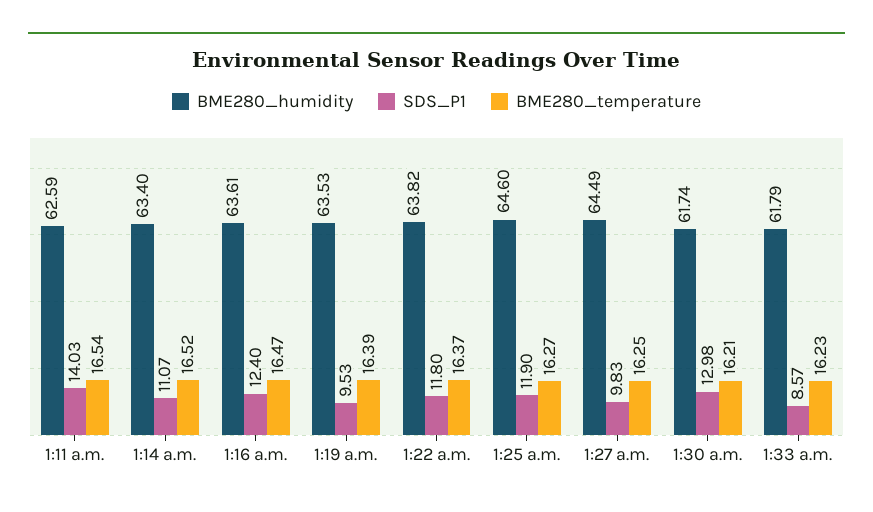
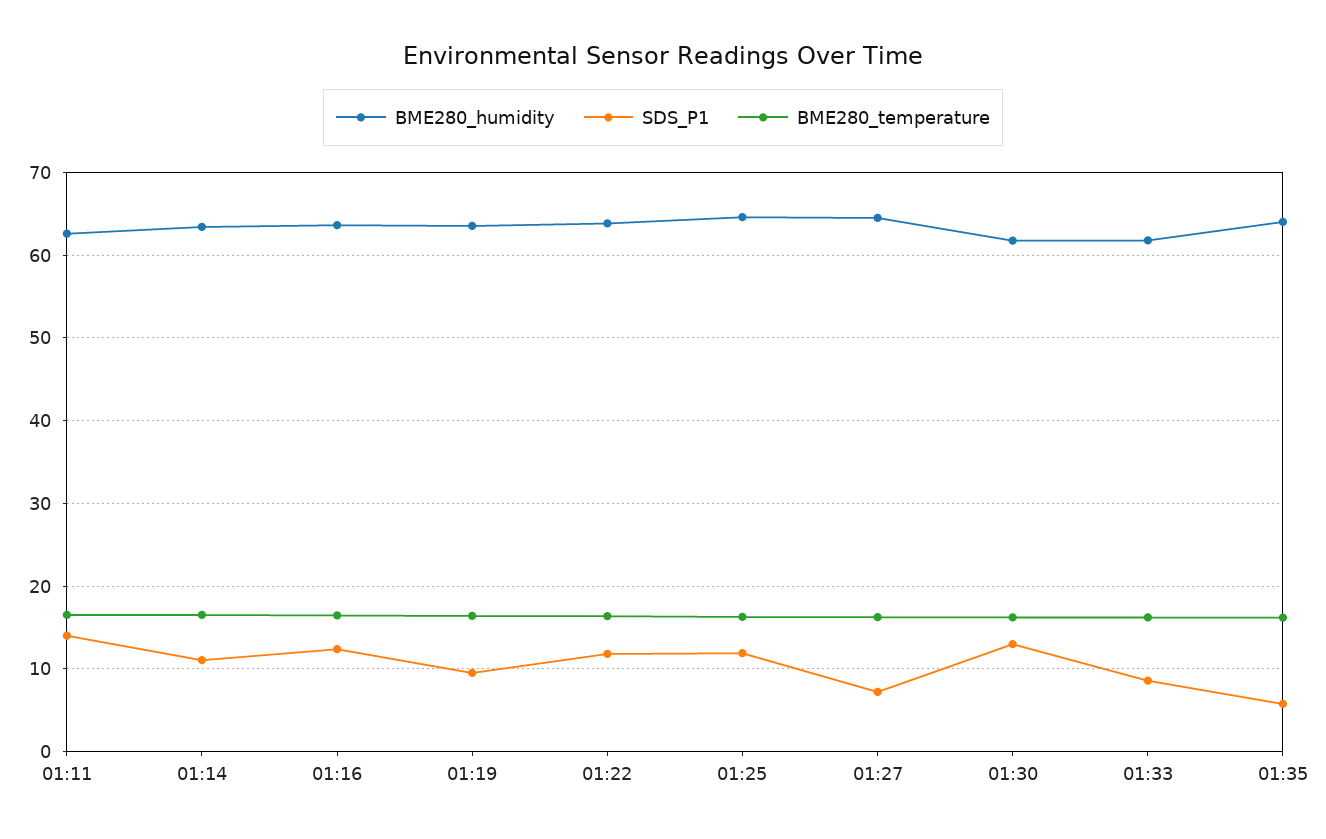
SDS_P1, 1:27 a.m.: 9.83 -> 7
BME280_humidity, 01:35: none -> 64
SDS_P1, 01:35: none -> 6
BME280_temperature, 01:35: none -> 16

